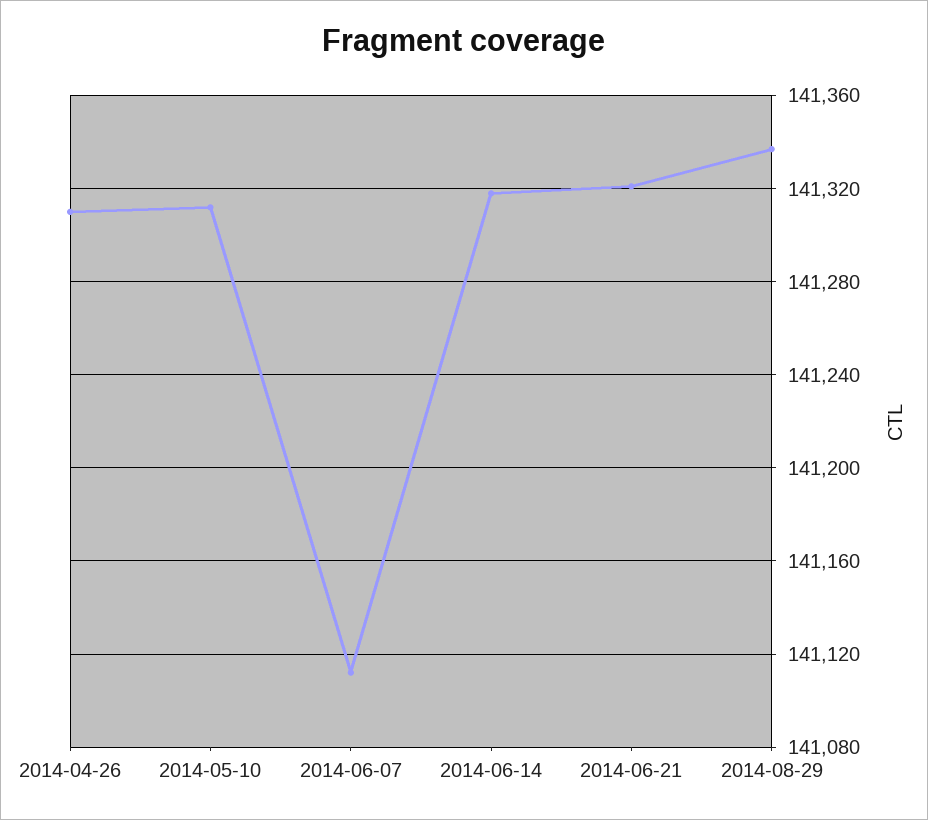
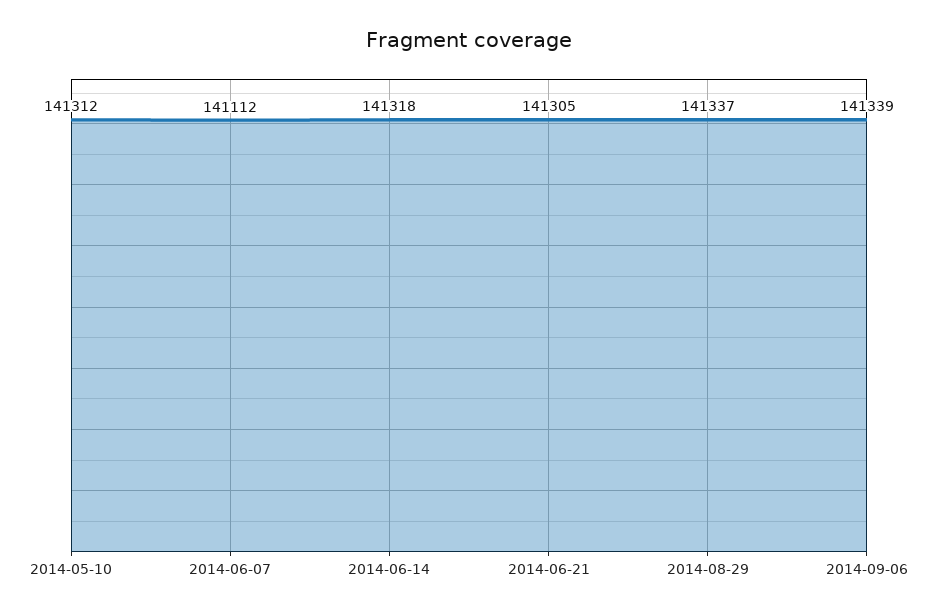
2014-04-26: 141310 -> none
2014-06-21: 141320 -> 141305
2014-09-06: none -> 141339

